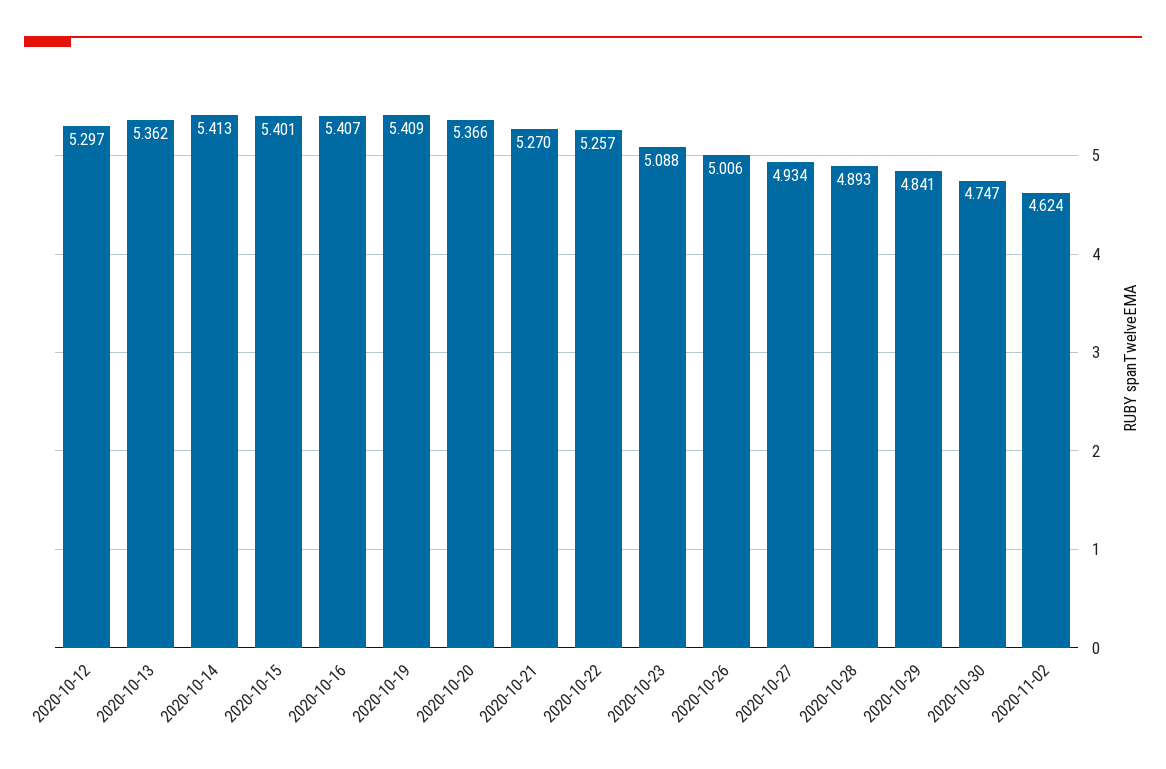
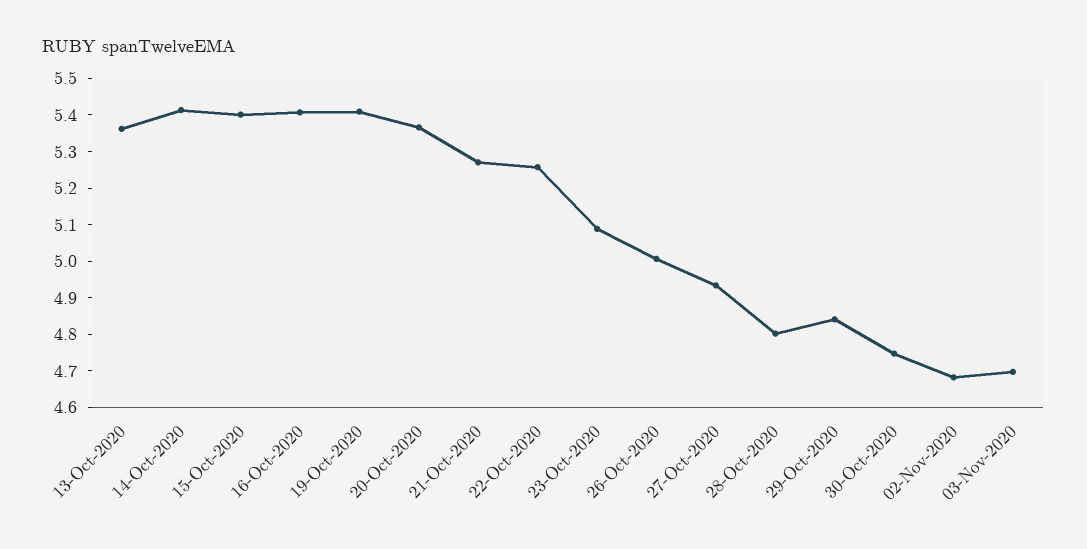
2020-10-12: 5.297 -> none
2020-10-28: 4.893 -> 4.8
2020-11-02: 4.624 -> 4.675
03-Nov-2020: none -> 4.7

